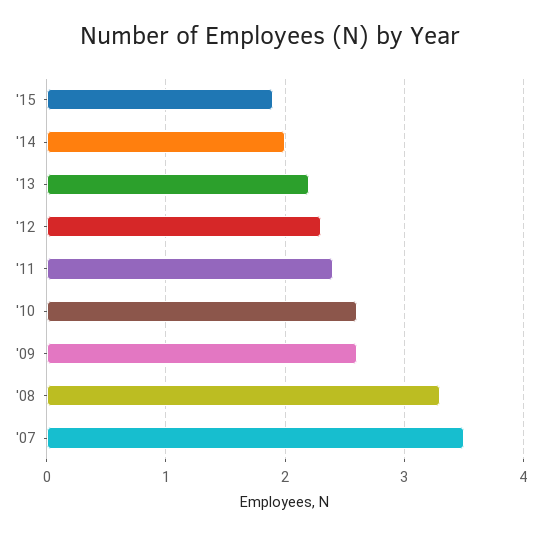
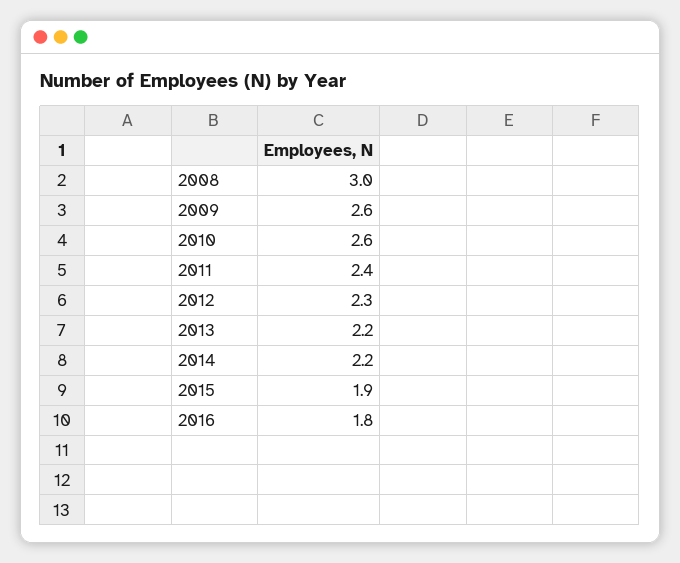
'14: 2 -> 2.2
'08: 3.3 -> 3
'07: 3.5 -> none
2016: none -> 1.8

